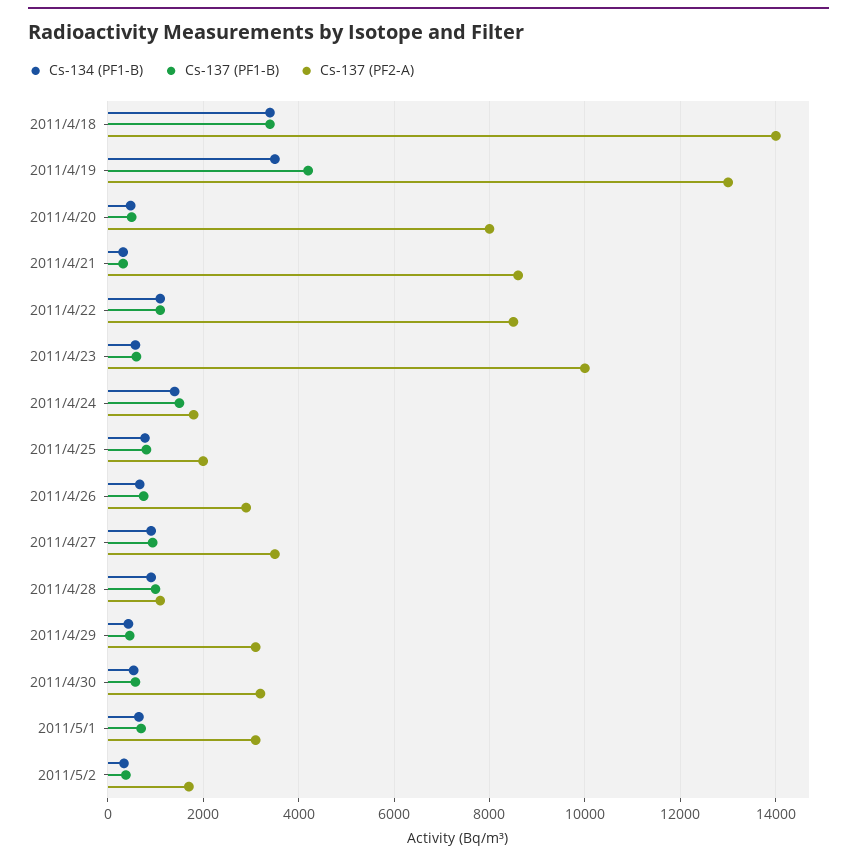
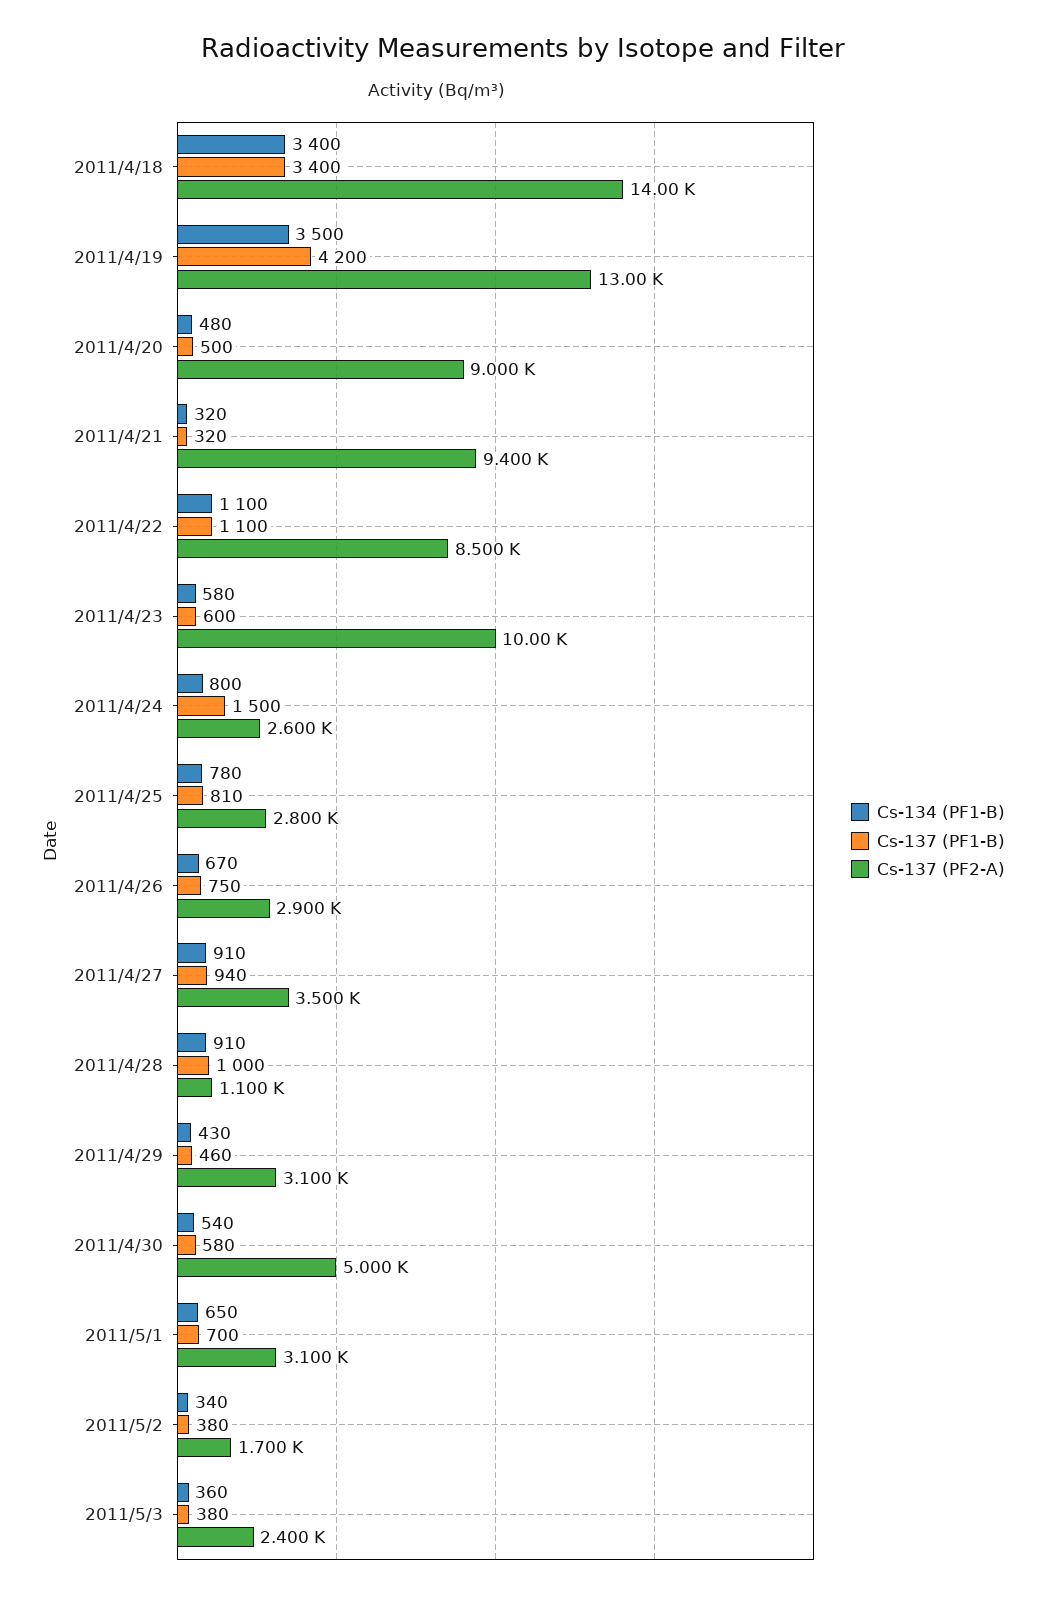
Cs-137 (PF2-A), 2011/4/20: 8000 -> 9000
Cs-137 (PF2-A), 2011/4/21: 8600 -> 9400
Cs-134 (PF1-B), 2011/4/24: 1400 -> 800
Cs-137 (PF2-A), 2011/4/24: 1800 -> 2600
Cs-137 (PF2-A), 2011/4/25: 2000 -> 2800
Cs-137 (PF2-A), 2011/4/30: 3200 -> 5000
Cs-134 (PF1-B), 2011/5/3: none -> 360
Cs-137 (PF1-B), 2011/5/3: none -> 380
Cs-137 (PF2-A), 2011/5/3: none -> 2400

